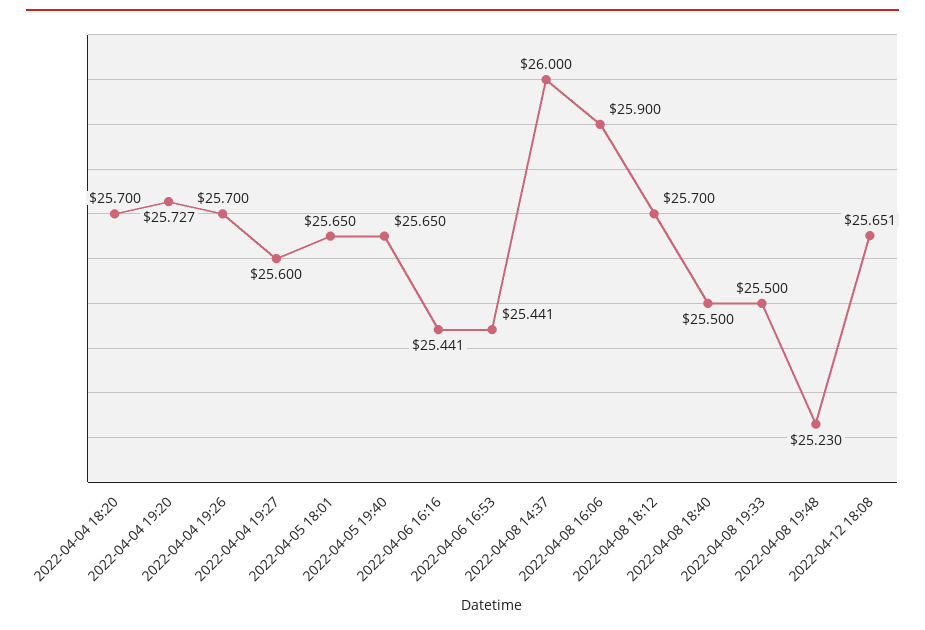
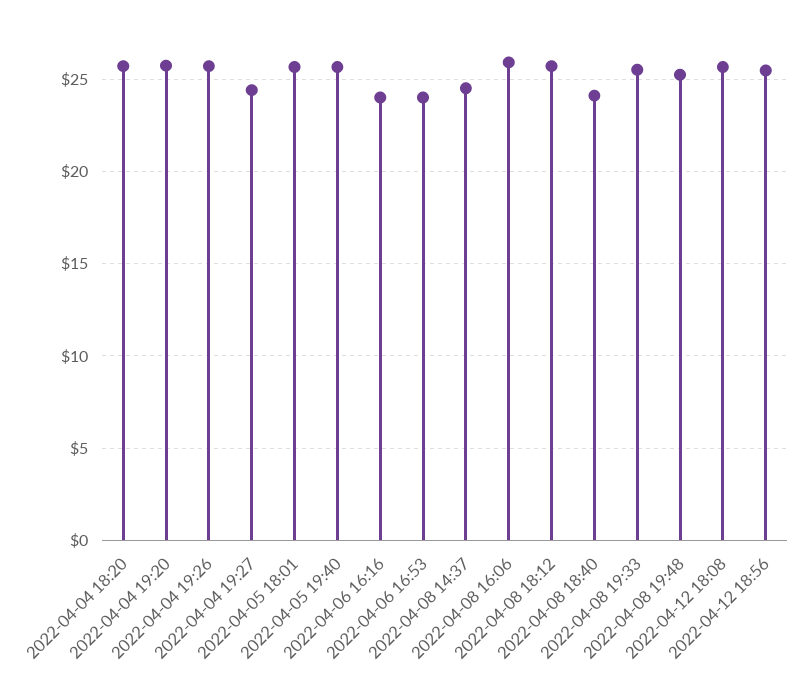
2022-04-04 19:27: 25.6 -> 24.5
2022-04-06 16:16: 25.441 -> 24
2022-04-06 16:53: 25.441 -> 24
2022-04-08 14:37: 26 -> 24.5
2022-04-08 18:40: 25.5 -> 24
2022-04-12 18:56: none -> 25.5

